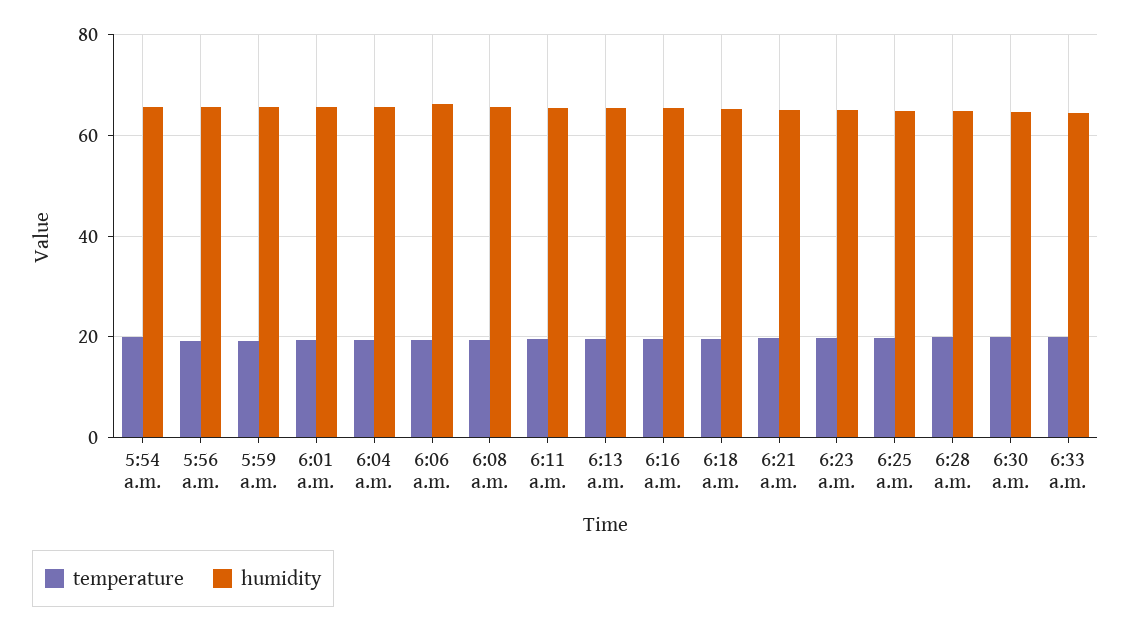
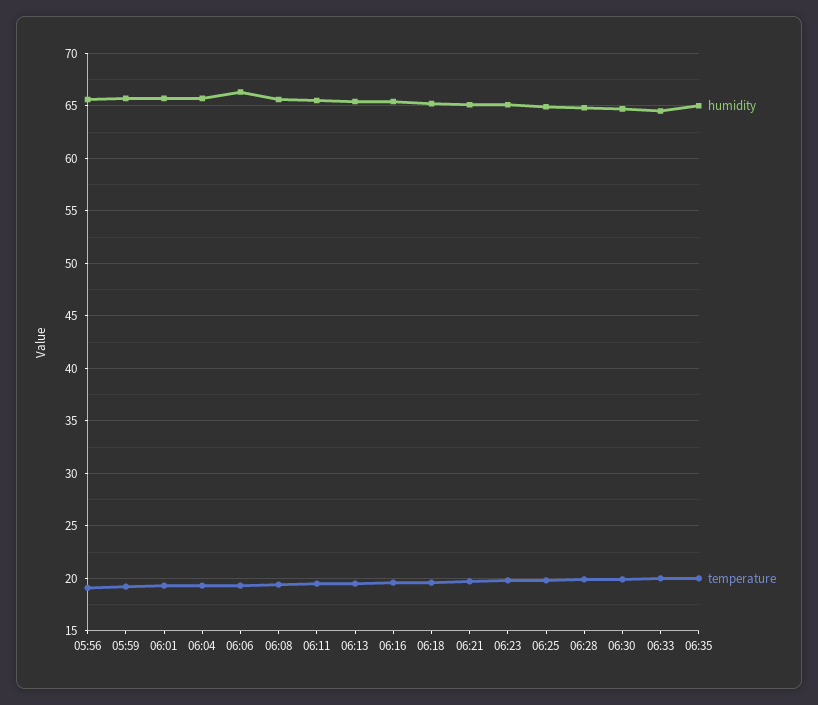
temperature, 5:54 a.m.: 20 -> none
humidity, 5:54 a.m.: 66 -> none
humidity, 06:35: none -> 65
temperature, 06:35: none -> 20

